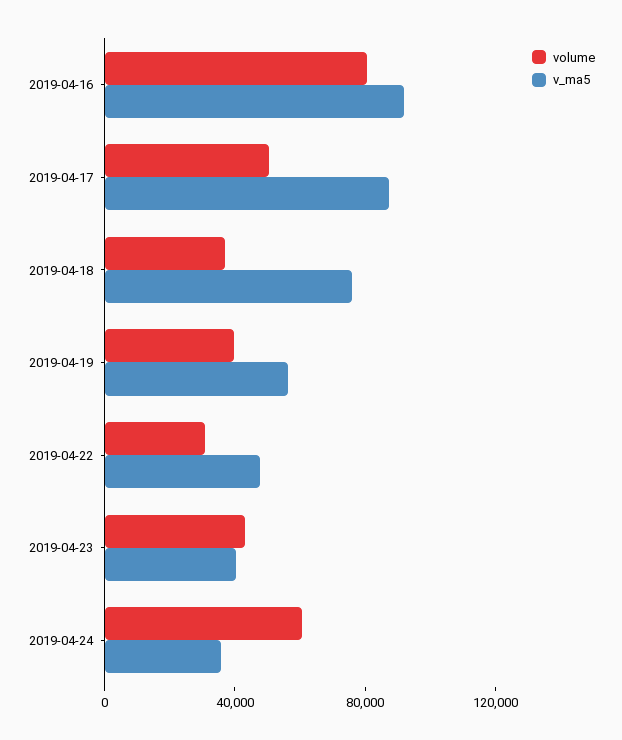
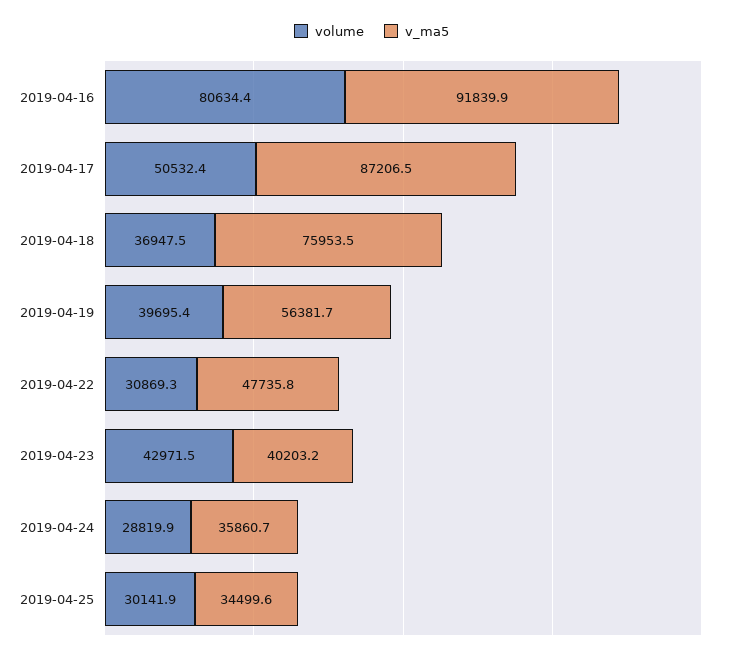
volume, 2019-04-24: 60000 -> 28819.9
volume, 2019-04-25: none -> 30141.9
v_ma5, 2019-04-25: none -> 34499.6

